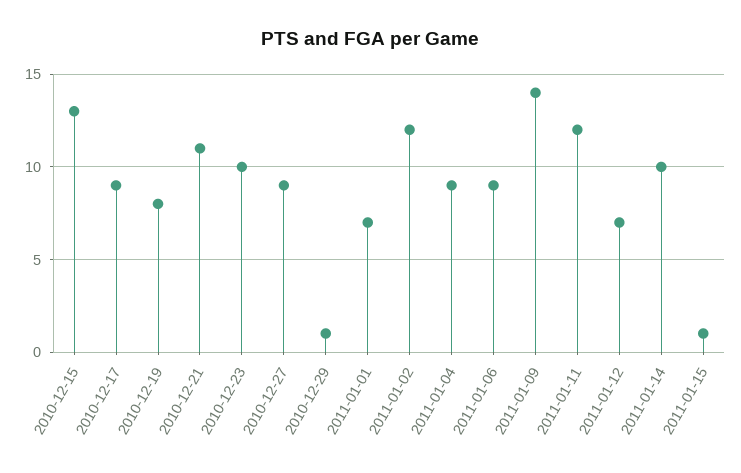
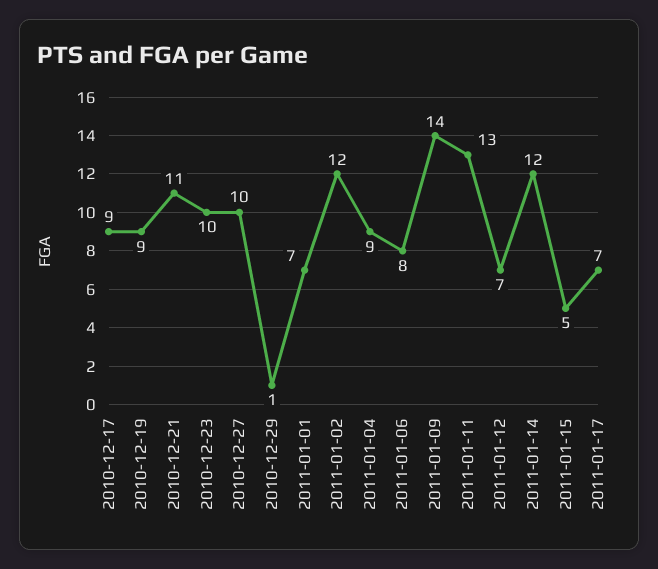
2010-12-15: 13 -> none
2010-12-19: 8 -> 9
2010-12-27: 9 -> 10
2011-01-06: 9 -> 8
2011-01-11: 12 -> 13
2011-01-14: 10 -> 12
2011-01-15: 1 -> 5
2011-01-17: none -> 7

